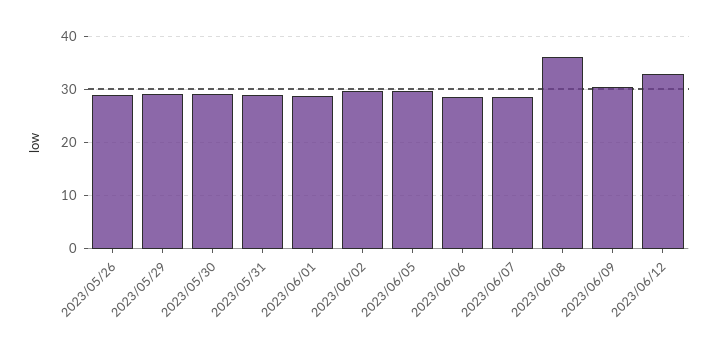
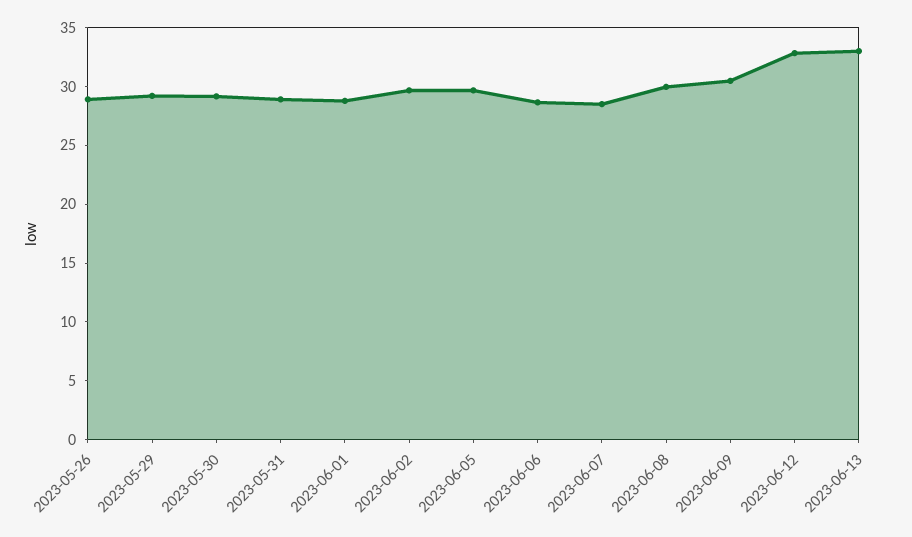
2023/06/08: 36 -> 30
2023-06-13: none -> 33

